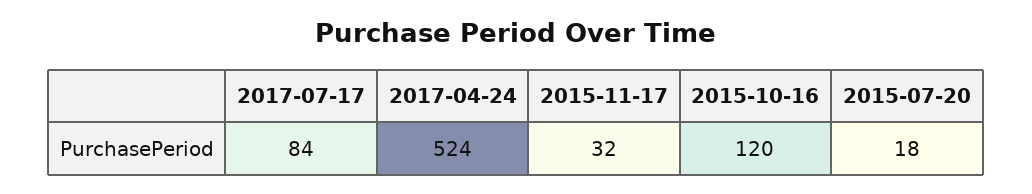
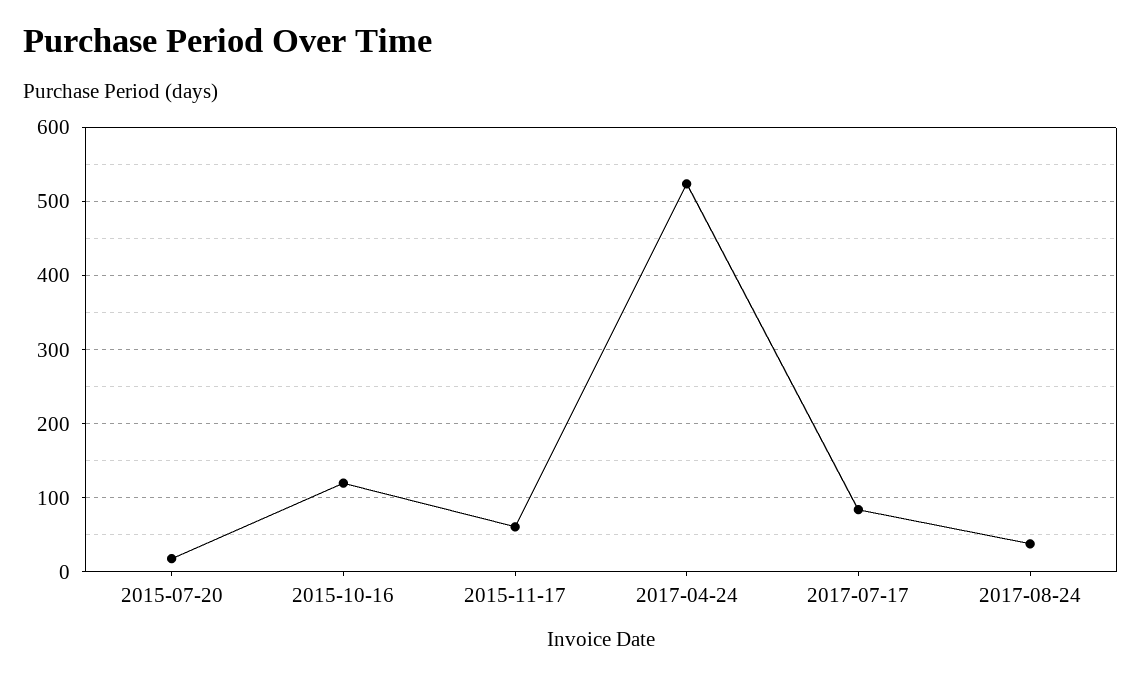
2015-11-17: 32 -> 60
2017-08-24: none -> 40

